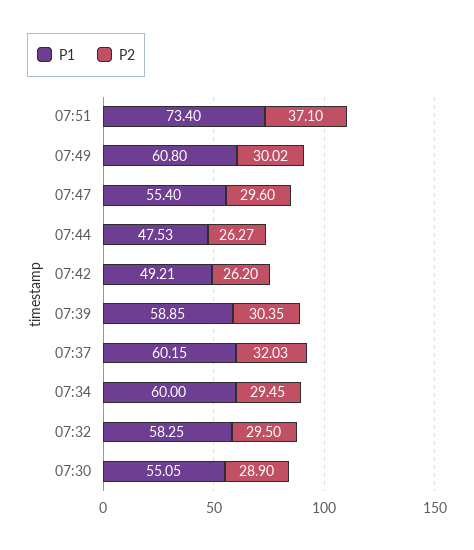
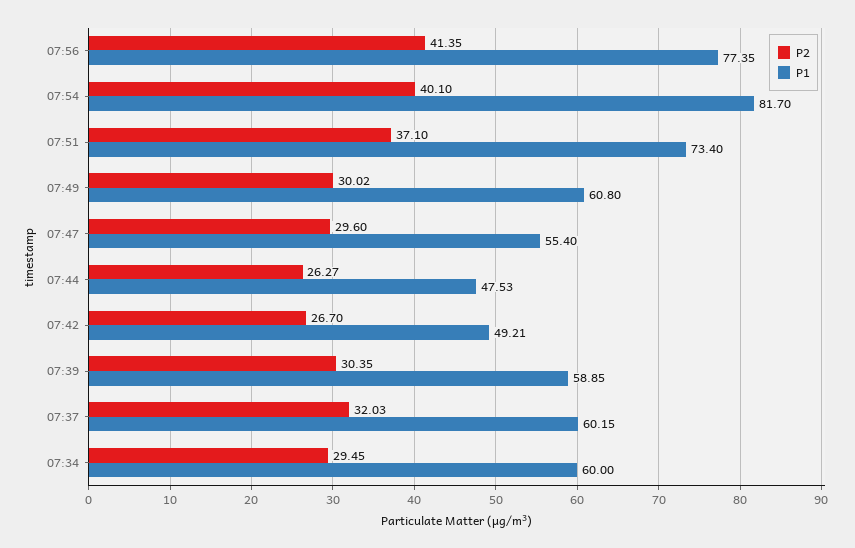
P2, 07:42: 26.2 -> 26.7
P1, 07:32: 58.25 -> none
P2, 07:32: 29.5 -> none
P1, 07:30: 55.05 -> none
P2, 07:30: 28.9 -> none
P2, 07:56: none -> 41.35
P1, 07:56: none -> 77.35
P2, 07:54: none -> 40.1
P1, 07:54: none -> 81.7

